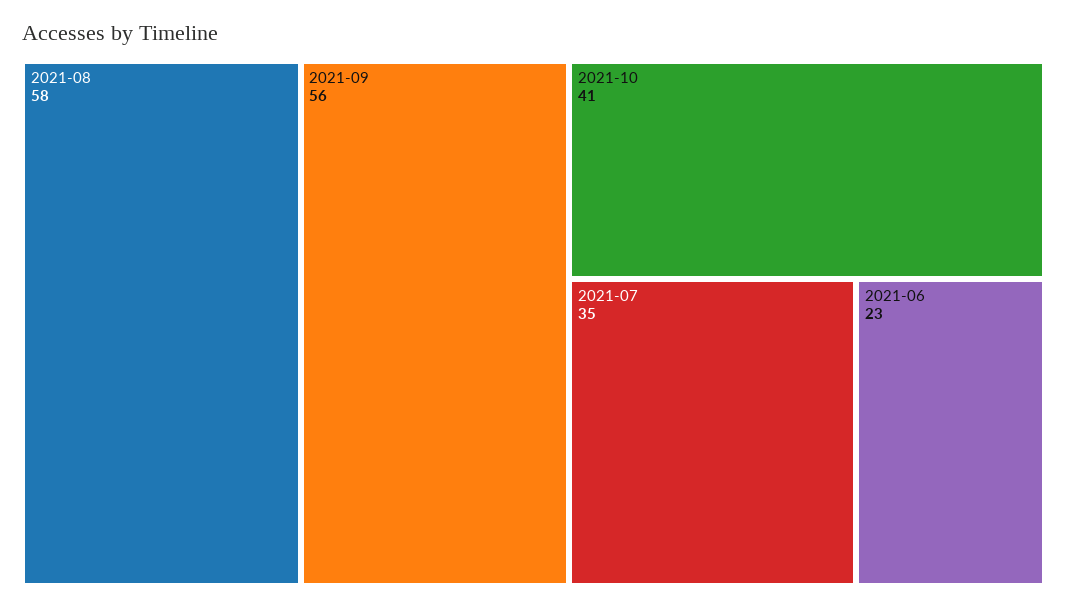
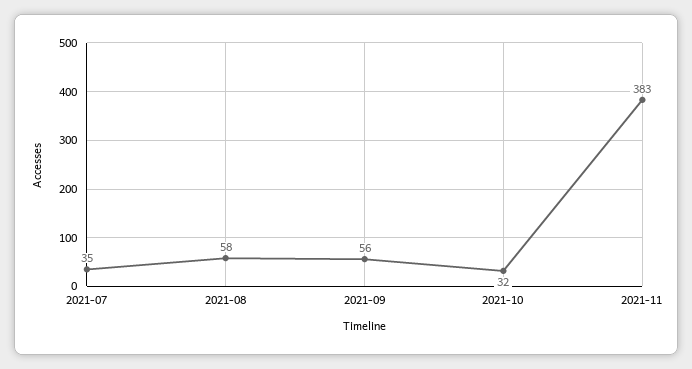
2021-10: 41 -> 32
2021-06: 23 -> none
2021-11: none -> 383

